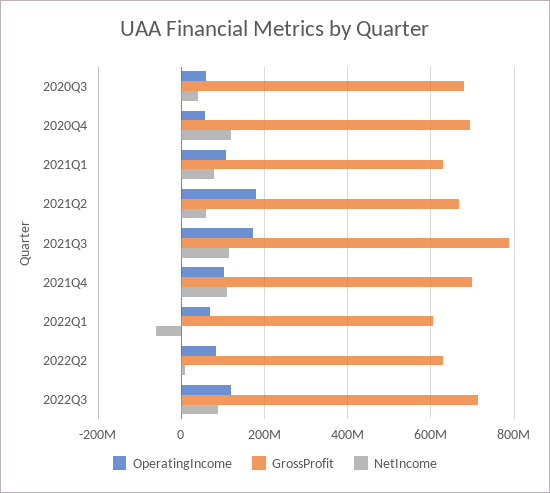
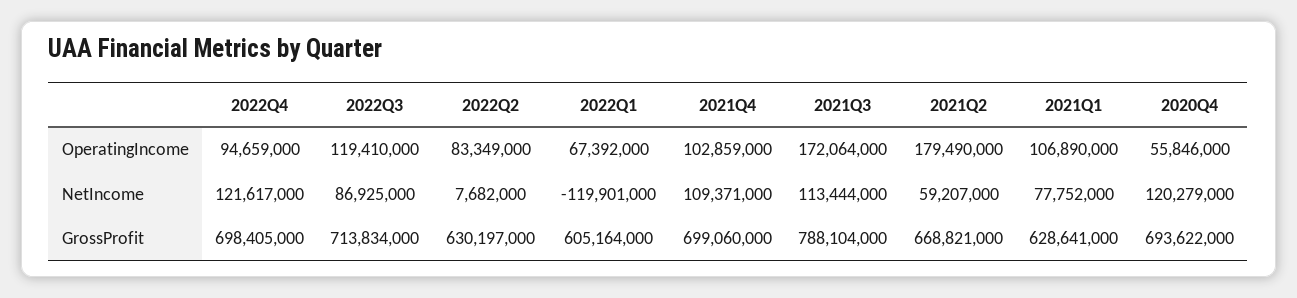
OperatingIncome, 2020Q3: 60000000 -> none
GrossProfit, 2020Q3: 680000000 -> none
NetIncome, 2020Q3: 40000000 -> none
NetIncome, 2022Q1: -60000000 -> -119901000
OperatingIncome, 2022Q4: none -> 94659000
NetIncome, 2022Q4: none -> 121617000
GrossProfit, 2022Q4: none -> 698405000

